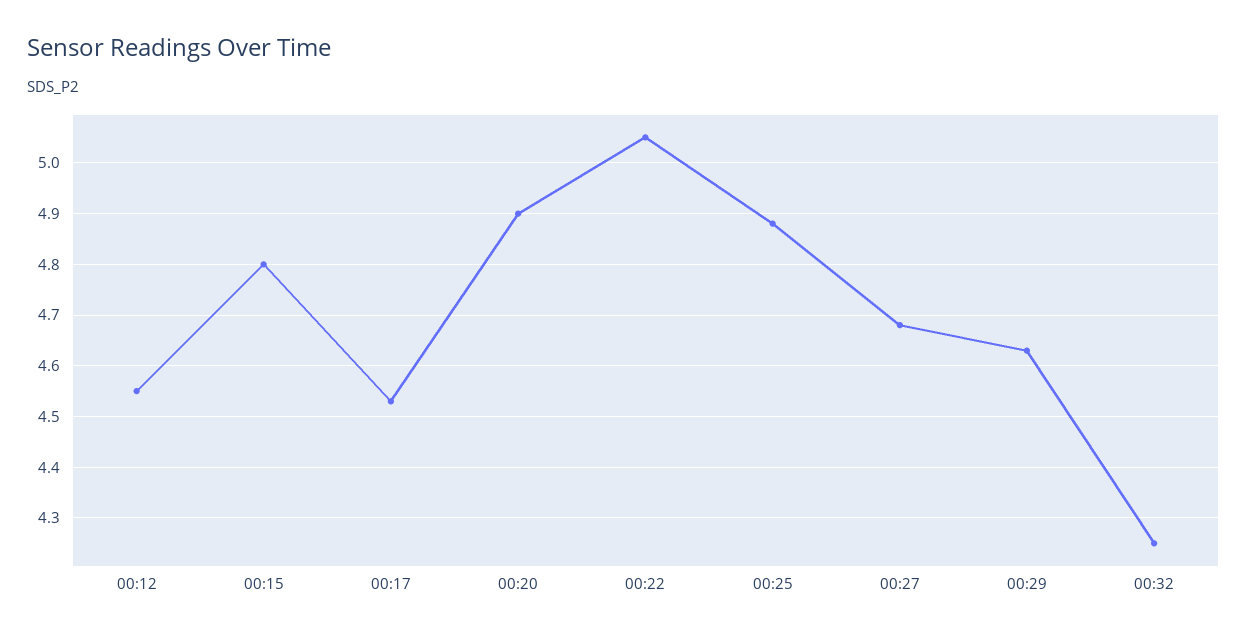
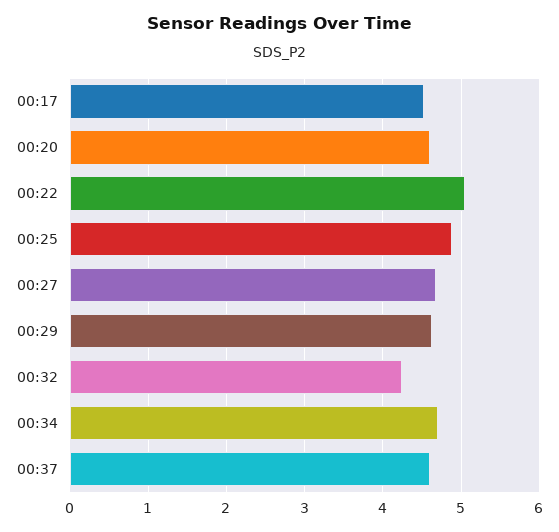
00:12: 4.55 -> none
00:15: 4.8 -> none
00:20: 4.9 -> 4.6
00:34: none -> 4.7
00:37: none -> 4.6

